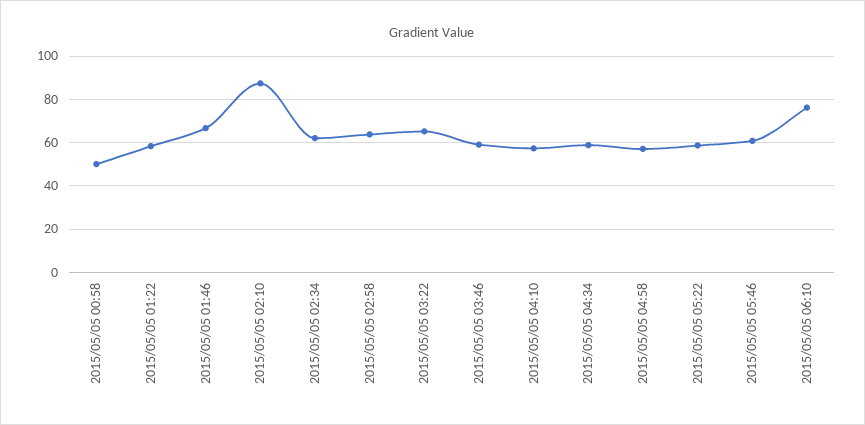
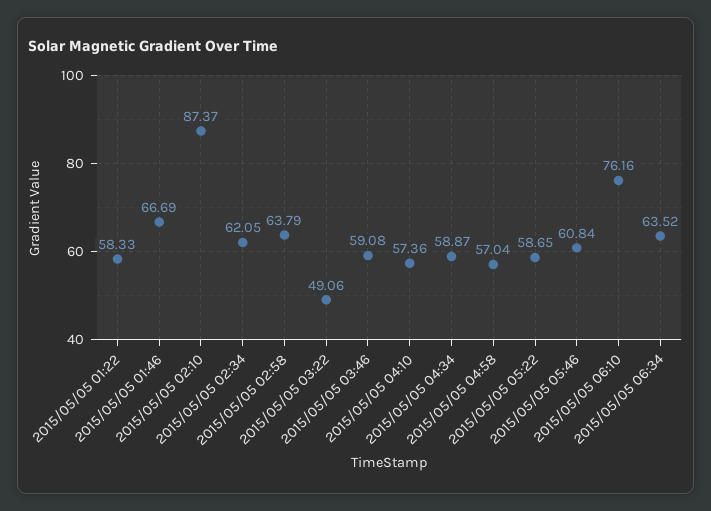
2015/05/05 00:58: 50 -> none
2015/05/05 03:22: 65 -> 49.06
2015/05/05 06:34: none -> 63.52

